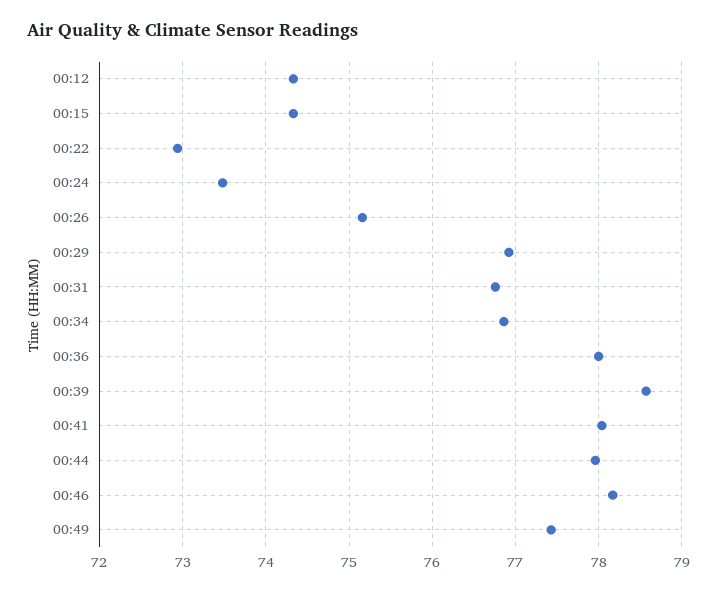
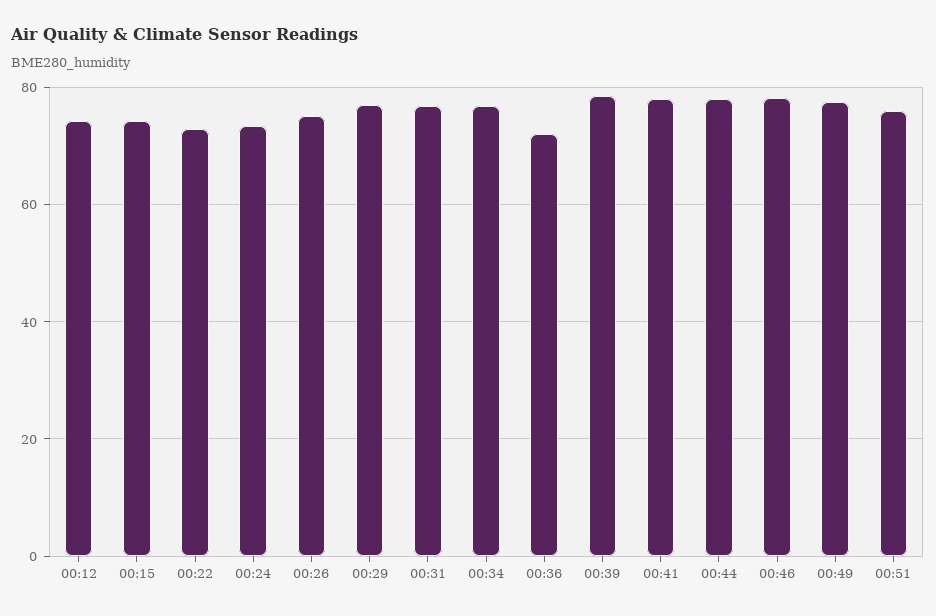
00:36: 78 -> 72
00:51: none -> 76

